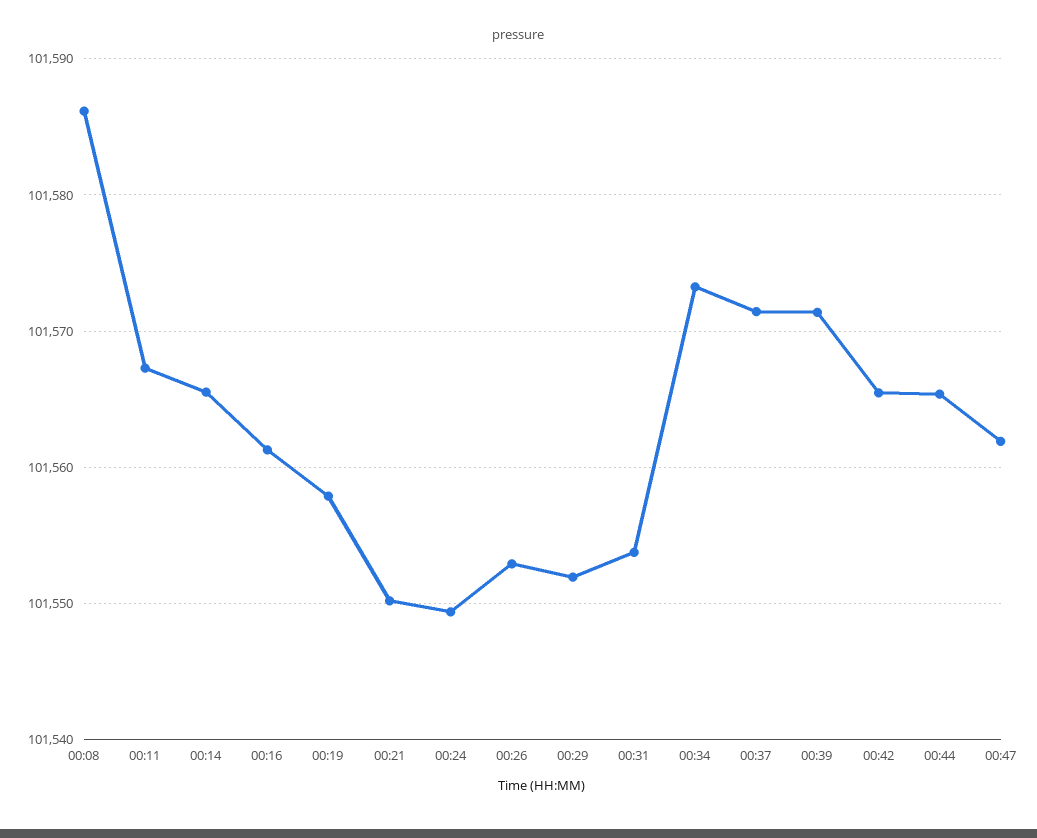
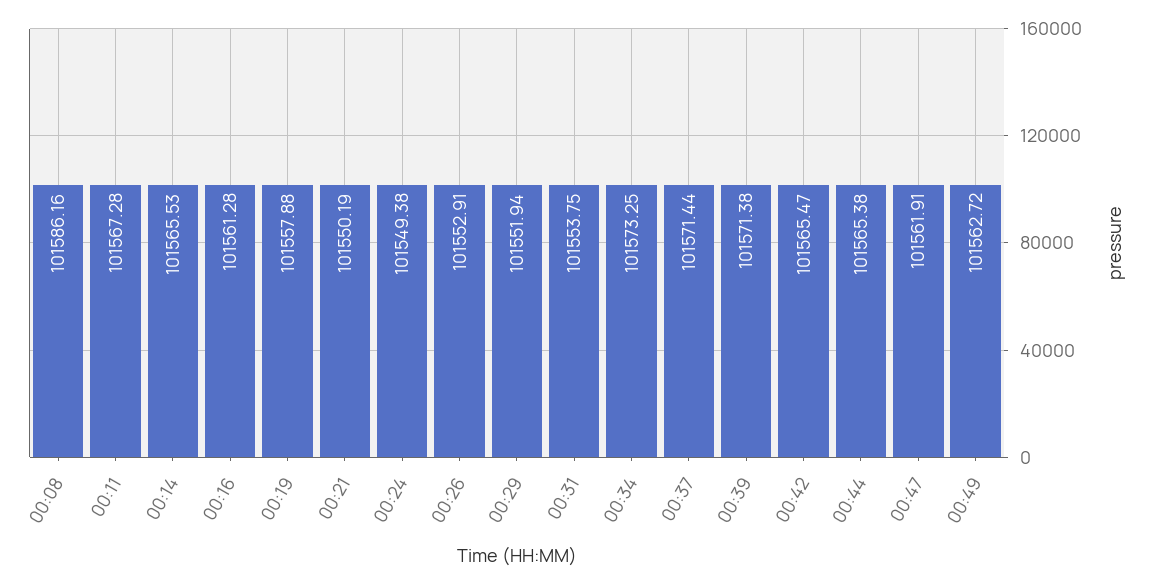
00:49: none -> 101562.72

